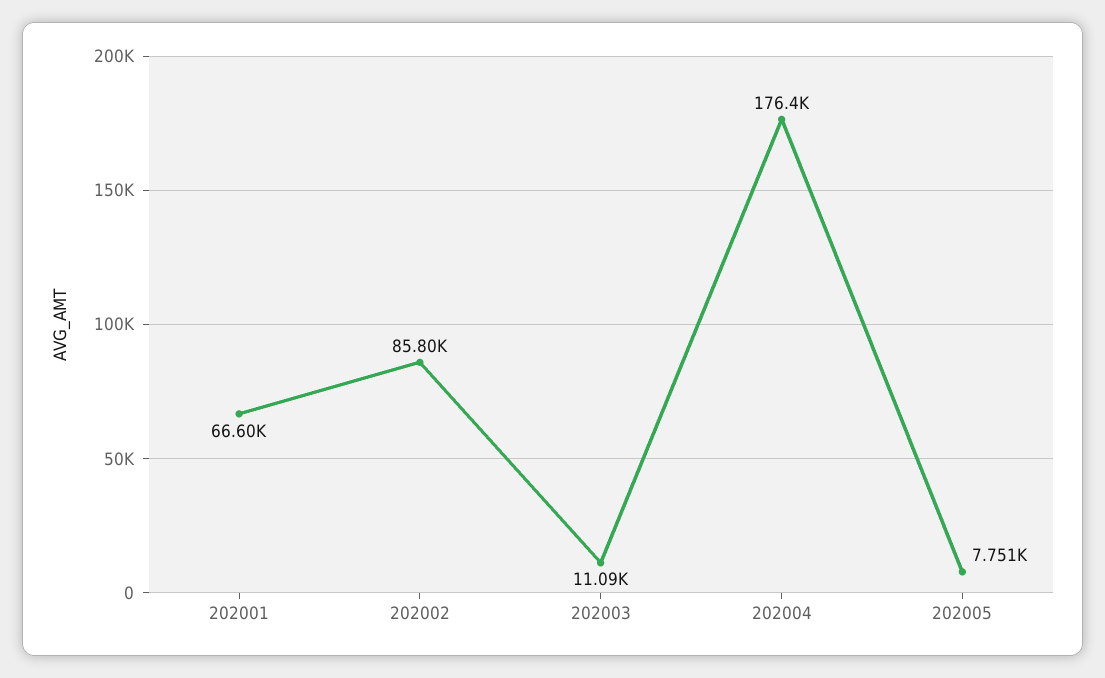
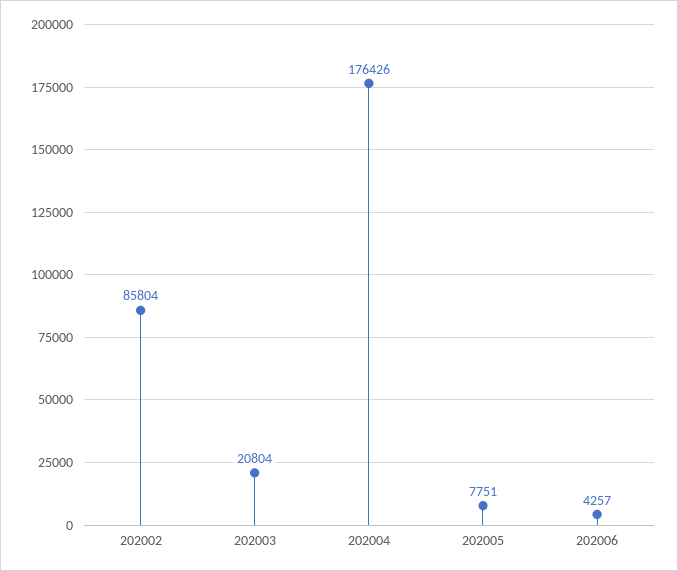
202001: 66600 -> none
202003: 11090 -> 20804
202006: none -> 4257

